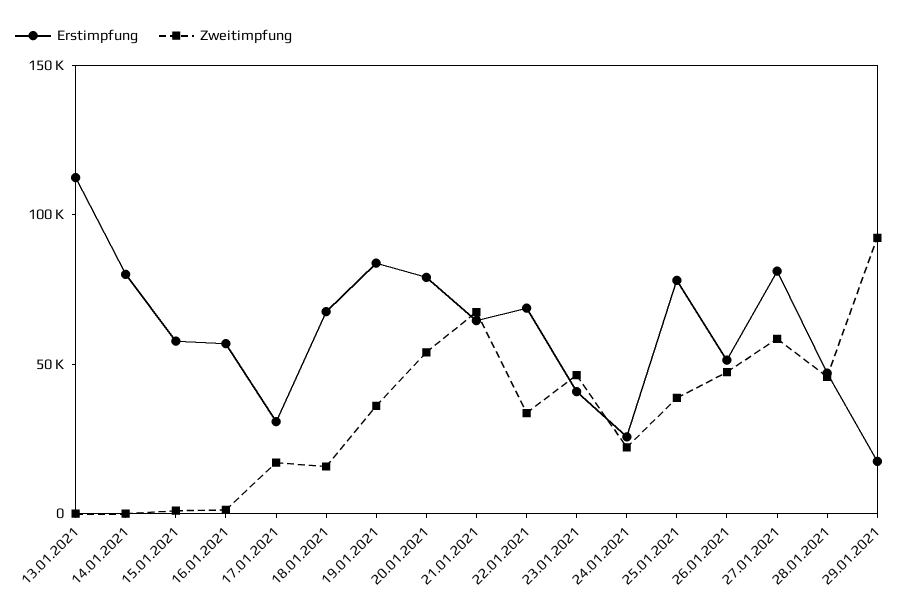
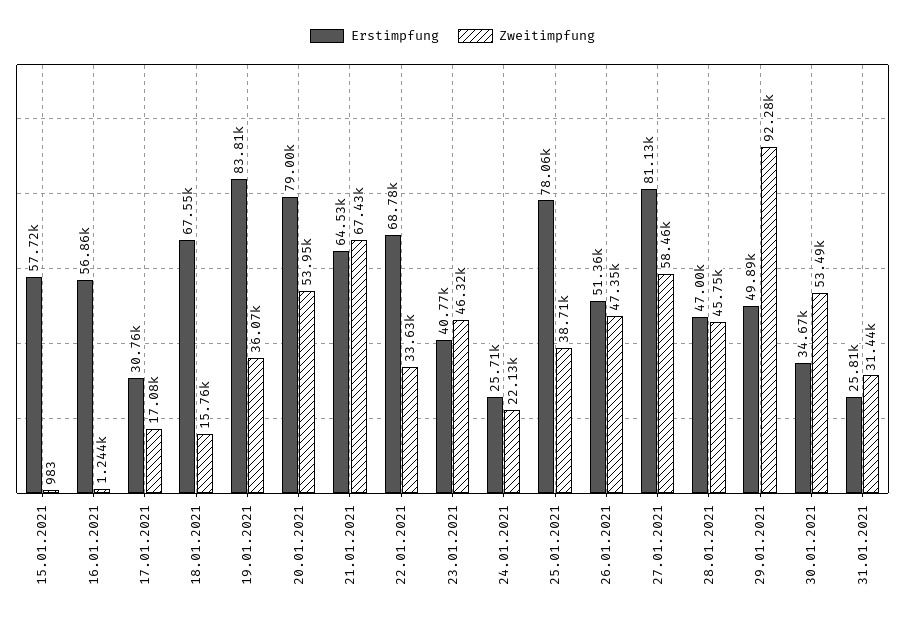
Erstimpfung, 13.01.2021: 110000 -> none
Zweitimpfung, 13.01.2021: 0 -> none
Erstimpfung, 14.01.2021: 80000 -> none
Zweitimpfung, 14.01.2021: 0 -> none
Erstimpfung, 29.01.2021: 20000 -> 49890
Erstimpfung, 30.01.2021: none -> 34670
Zweitimpfung, 30.01.2021: none -> 53490
Erstimpfung, 31.01.2021: none -> 25810
Zweitimpfung, 31.01.2021: none -> 31440

